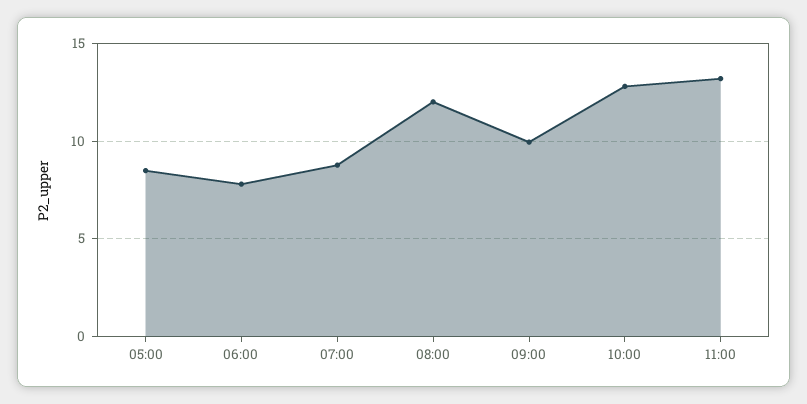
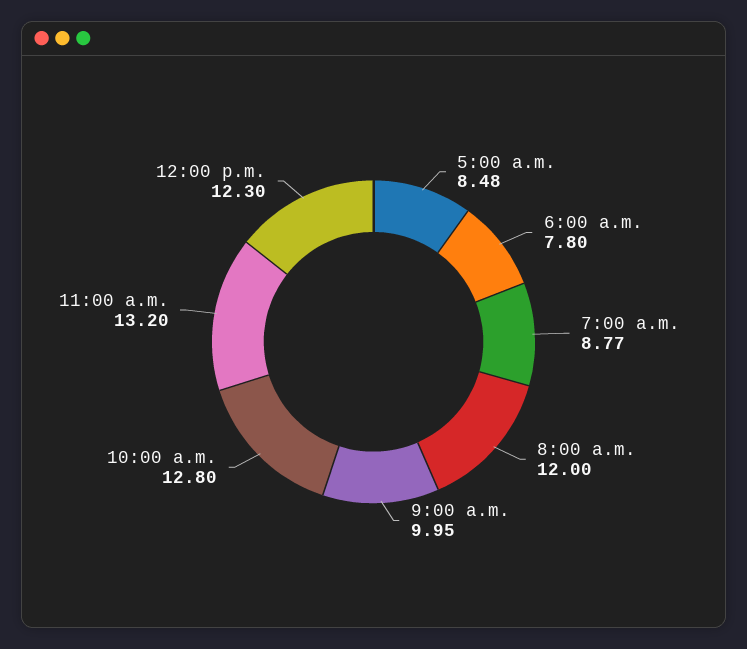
12:00 p.m.: none -> 12.3

